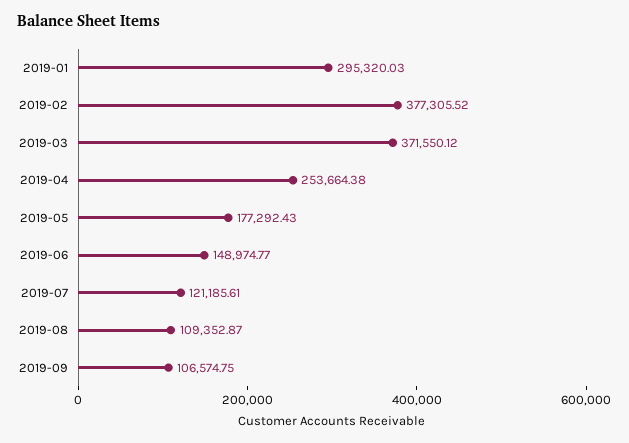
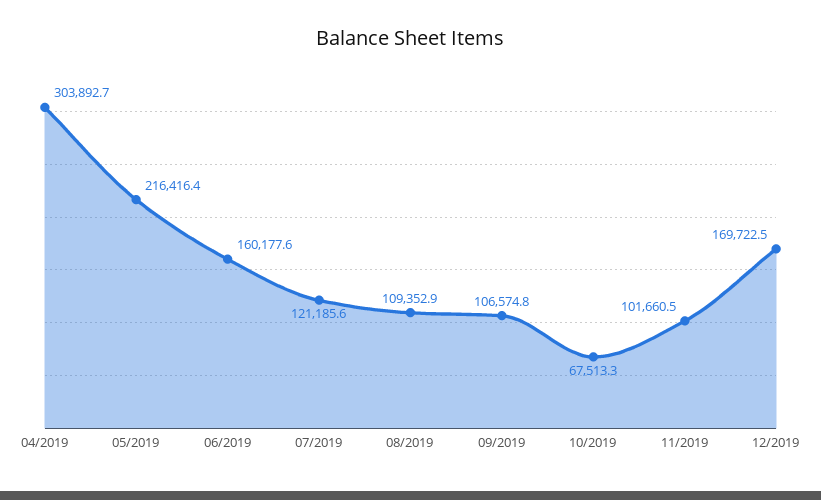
2019-01: 295320.03 -> none
2019-02: 377305.52 -> none
2019-03: 371550.12 -> none
2019-04: 253664.38 -> 303892.7
2019-05: 177292.43 -> 216416.4
2019-06: 148974.77 -> 160177.6
10/2019: none -> 67513.3
11/2019: none -> 101660.5
12/2019: none -> 169722.5

